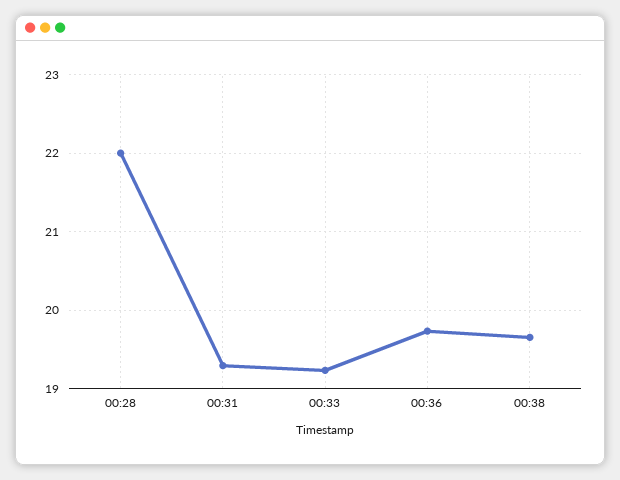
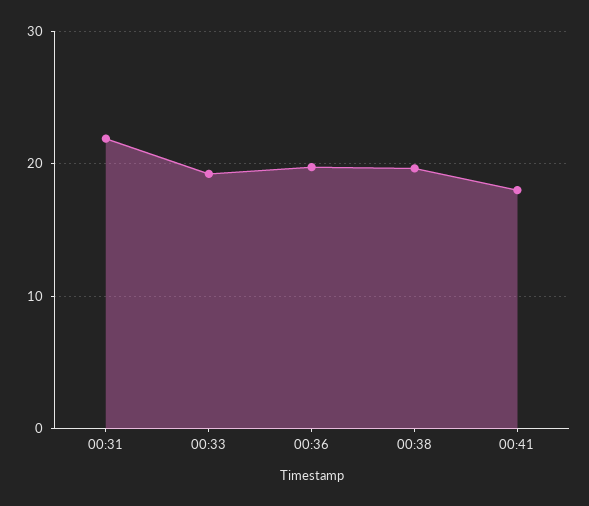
00:28: 22 -> none
00:31: 19.3 -> 22
00:41: none -> 18

